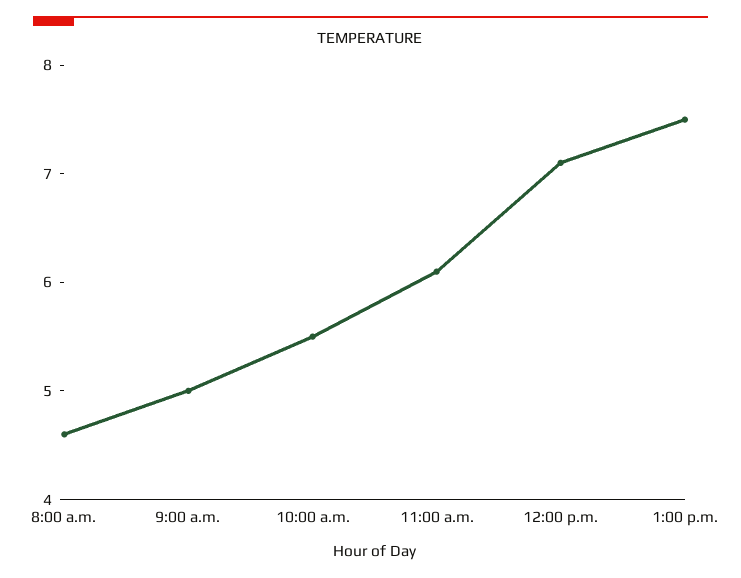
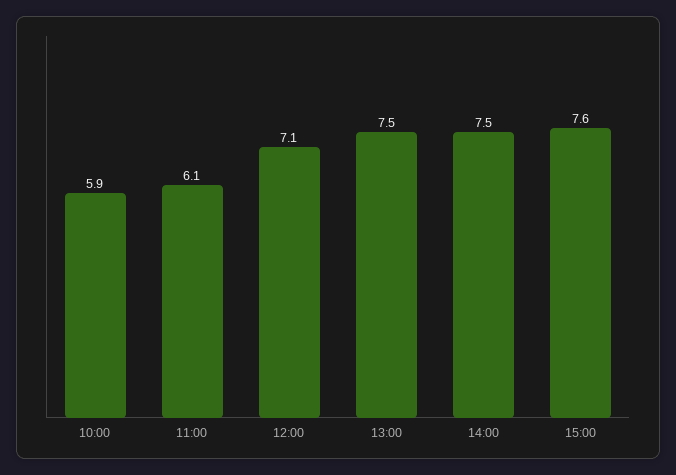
8:00 a.m.: 4.6 -> none
9:00 a.m.: 5 -> none
10:00 a.m.: 5.5 -> 5.9
14:00: none -> 7.5
15:00: none -> 7.6

